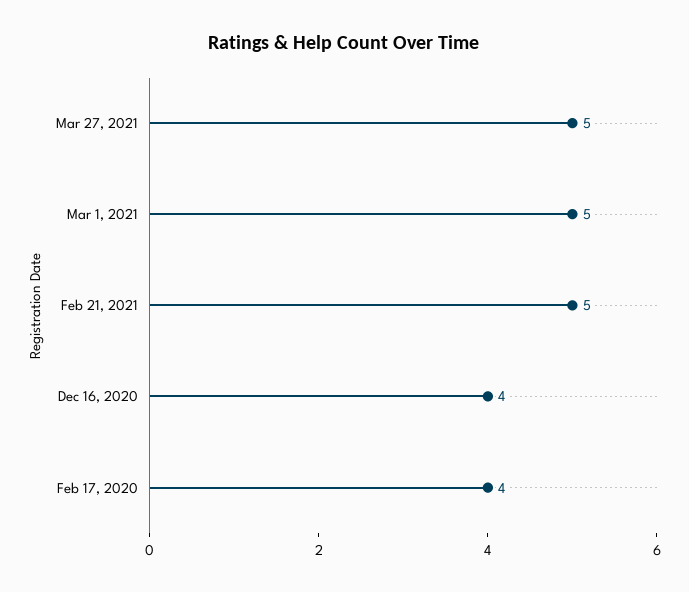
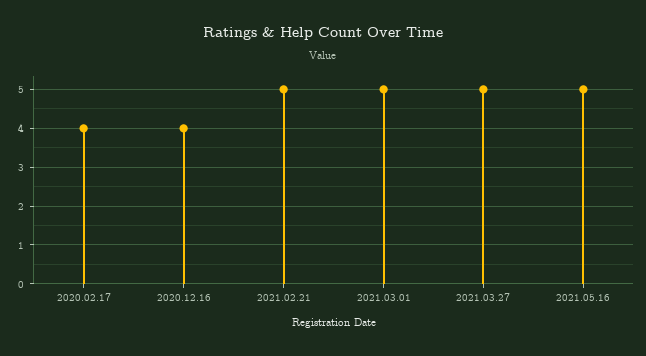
2021.05.16: none -> 5

